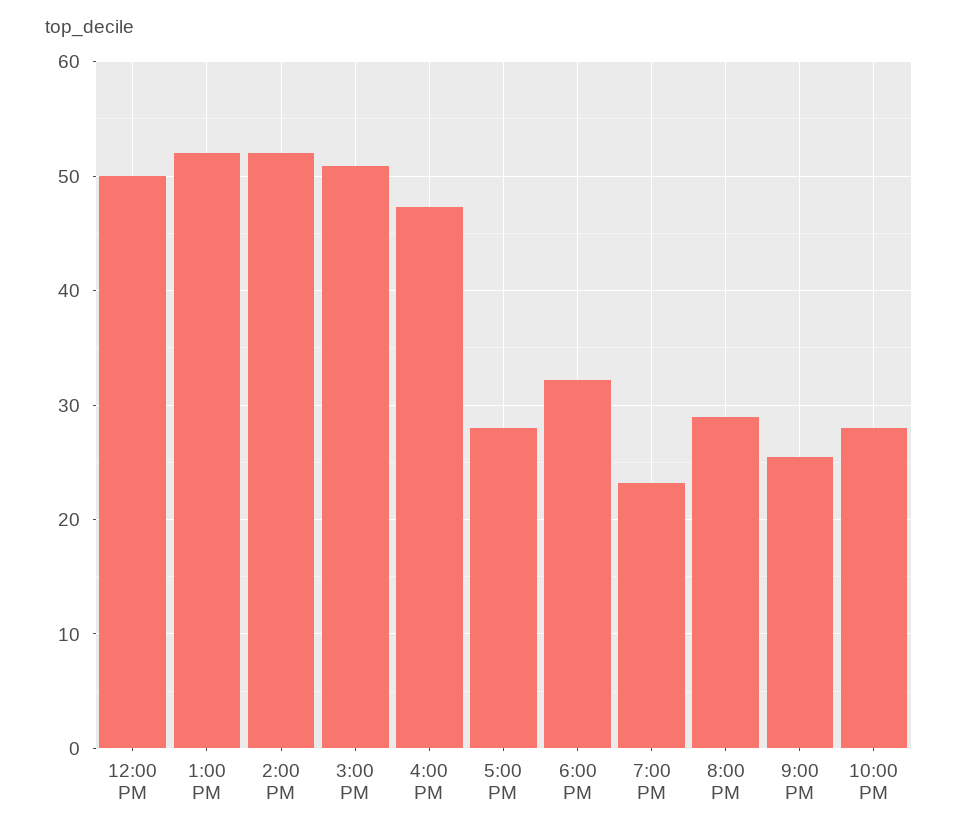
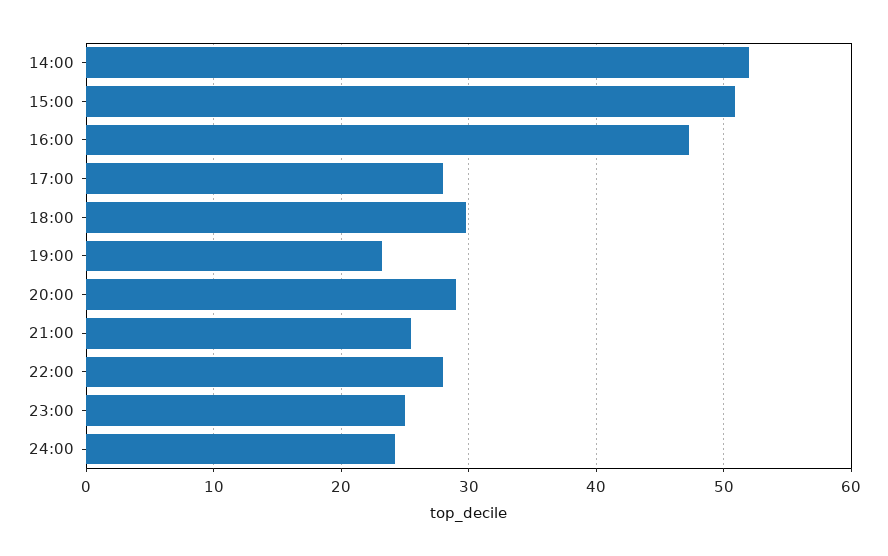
12:00 PM: 50 -> none
1:00 PM: 52 -> none
6:00 PM: 32 -> 30
23:00: none -> 25
24:00: none -> 24

